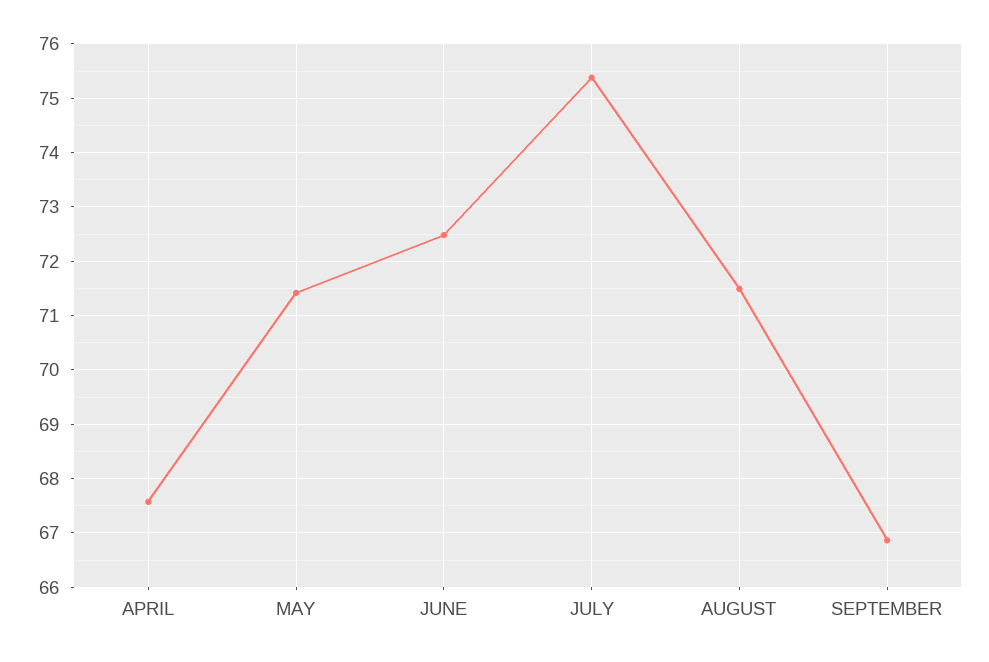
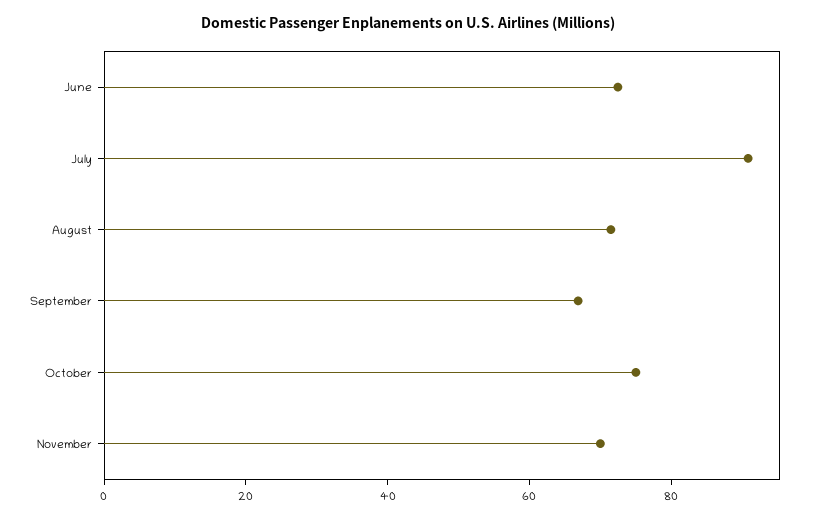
APRIL: 67.6 -> none
MAY: 71.4 -> none
JULY: 75.4 -> 90
October: none -> 75
November: none -> 70

